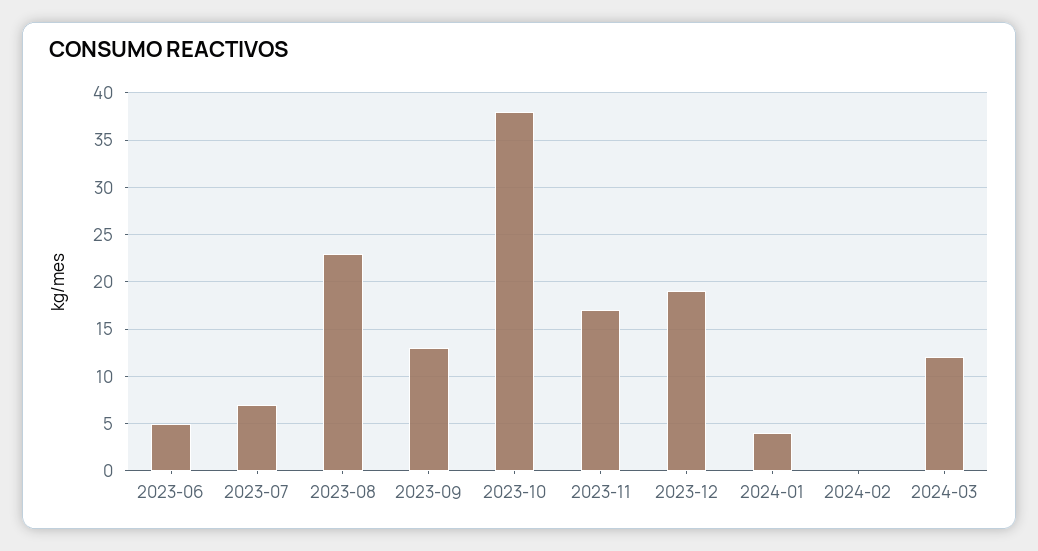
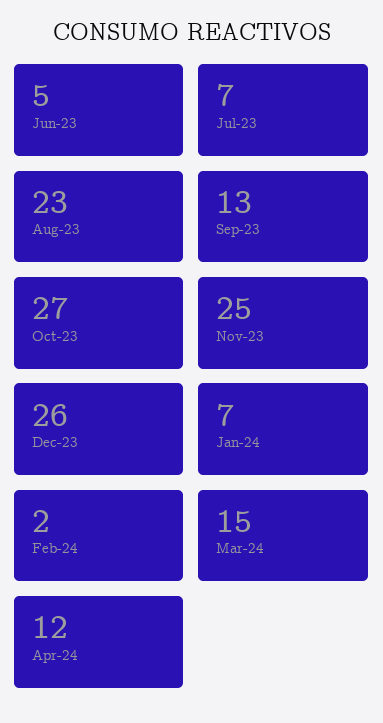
2023-10: 38 -> 27
2023-11: 17 -> 25
2023-12: 19 -> 26
2024-01: 4 -> 7
2024-02: 0 -> 2
2024-03: 12 -> 15
Apr-24: none -> 12

